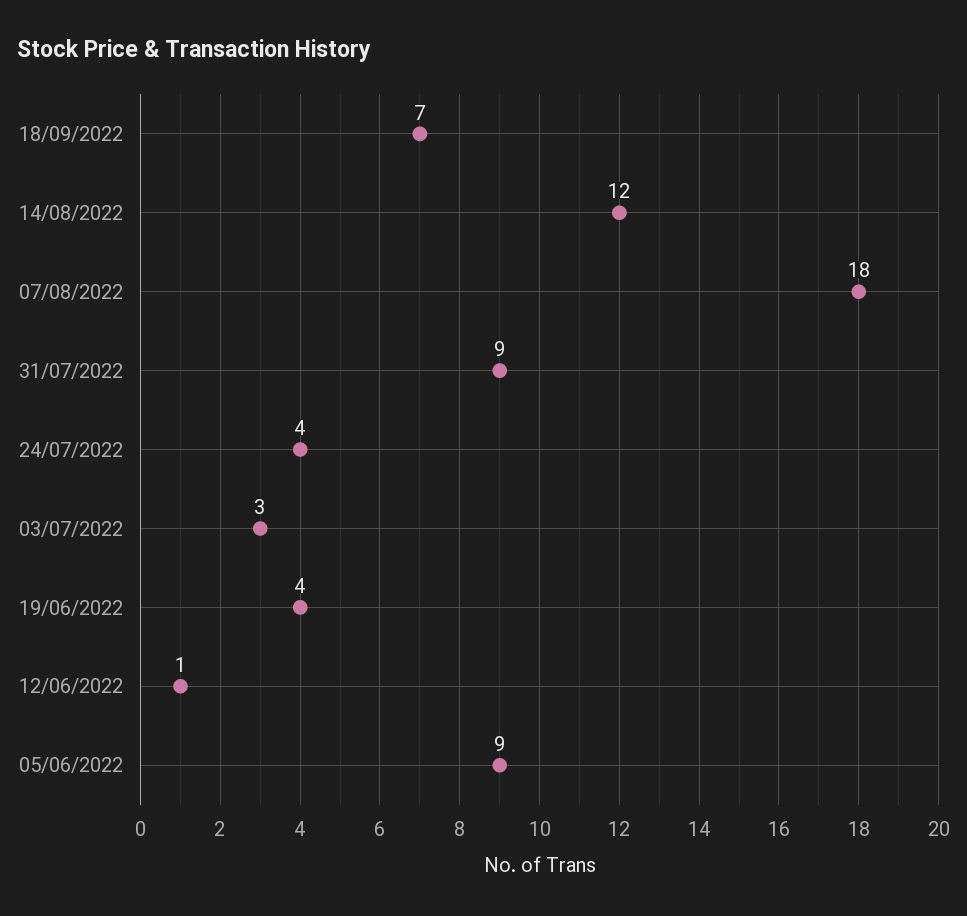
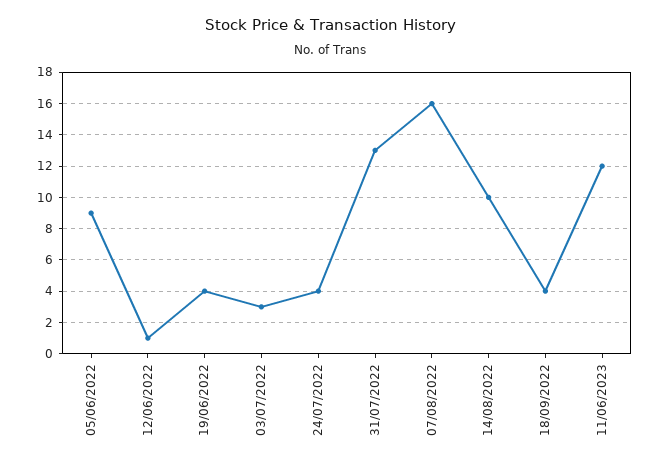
18/09/2022: 7 -> 4
14/08/2022: 12 -> 10
07/08/2022: 18 -> 16
31/07/2022: 9 -> 13
11/06/2023: none -> 12

